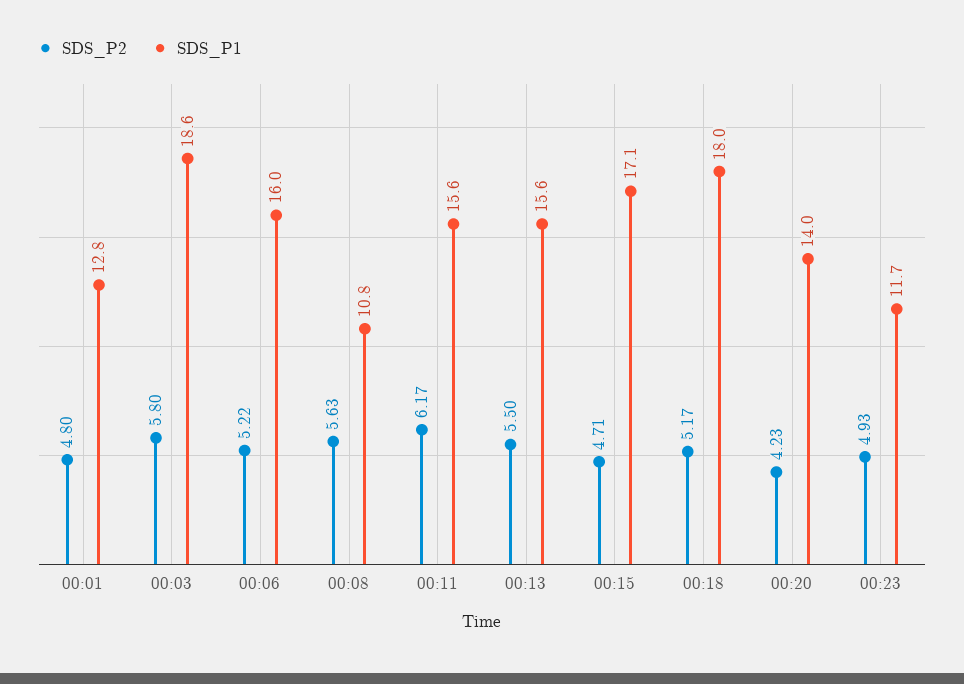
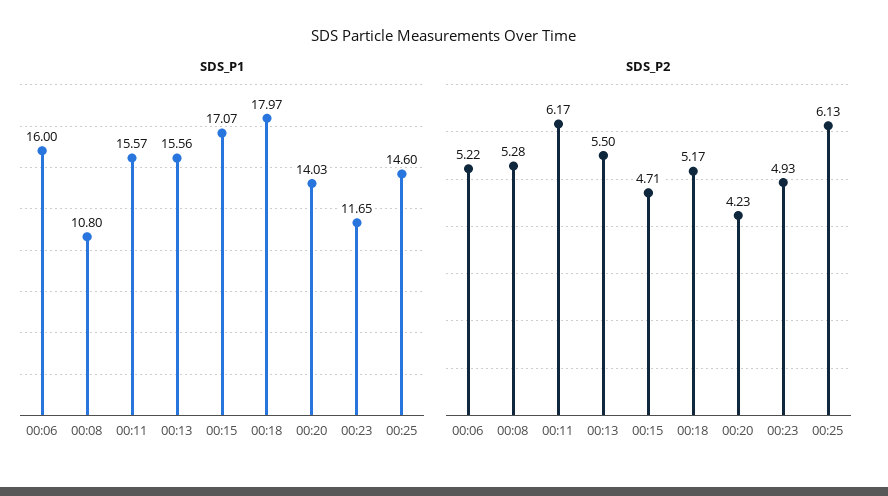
SDS_P2, 00:01: 4.8 -> none
SDS_P1, 00:01: 12.8 -> none
SDS_P2, 00:03: 5.8 -> none
SDS_P1, 00:03: 18.6 -> none
SDS_P2, 00:08: 5.63 -> 5.28
SDS_P1, 00:25: none -> 14.6
SDS_P2, 00:25: none -> 6.13

